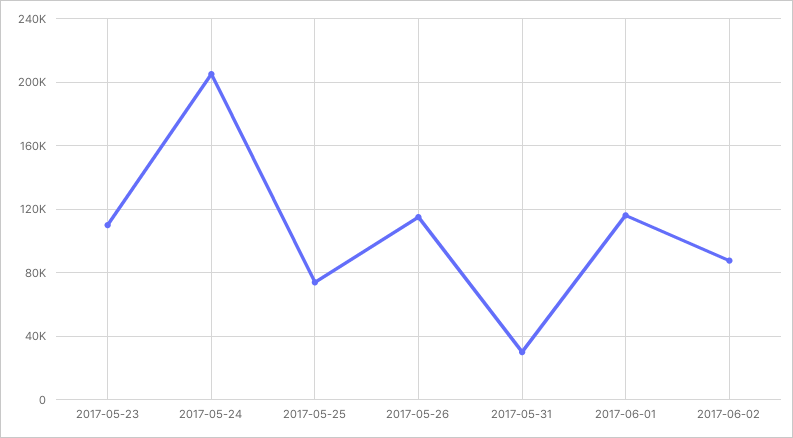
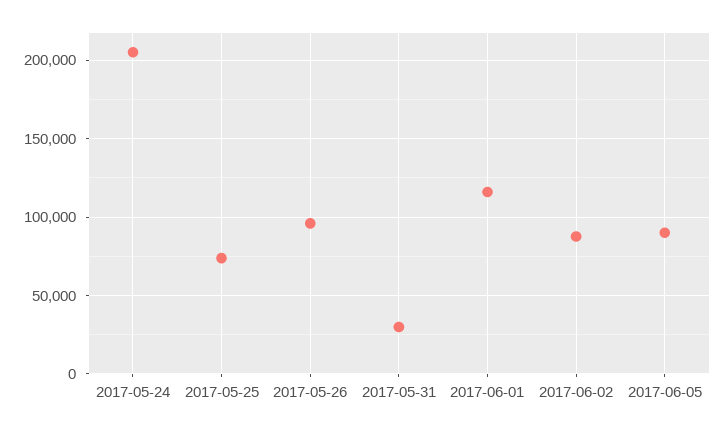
2017-05-23: 110000 -> none
2017-05-26: 115000 -> 95000
2017-06-05: none -> 90000

